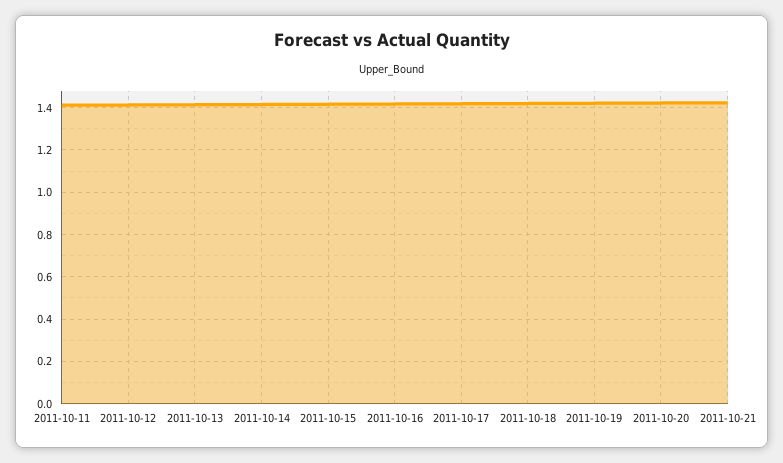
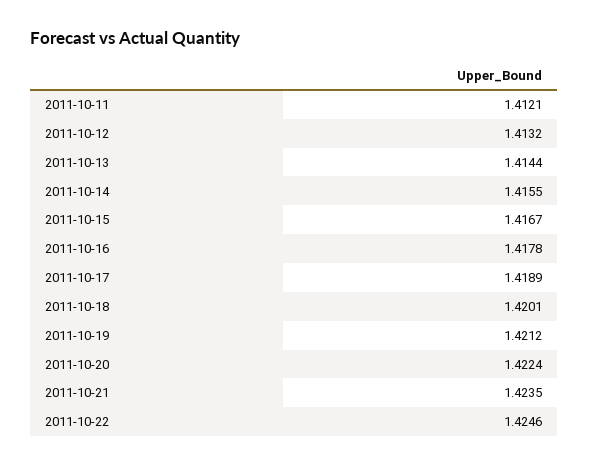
2011-10-22: none -> 1.4246

